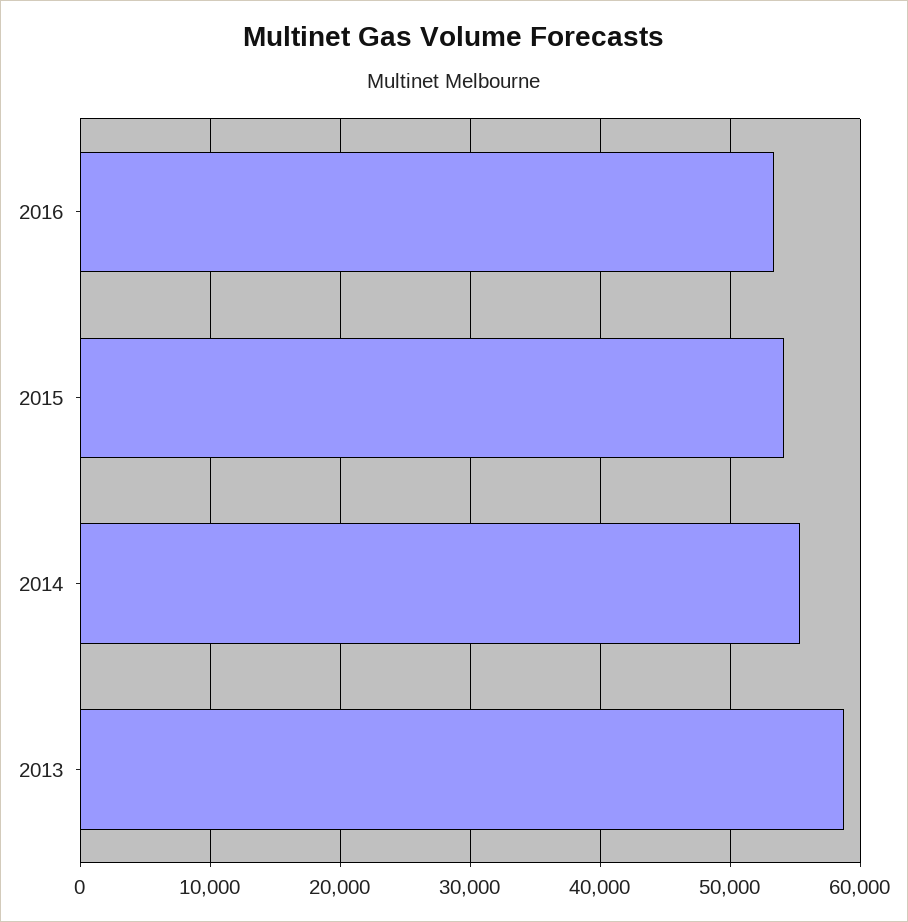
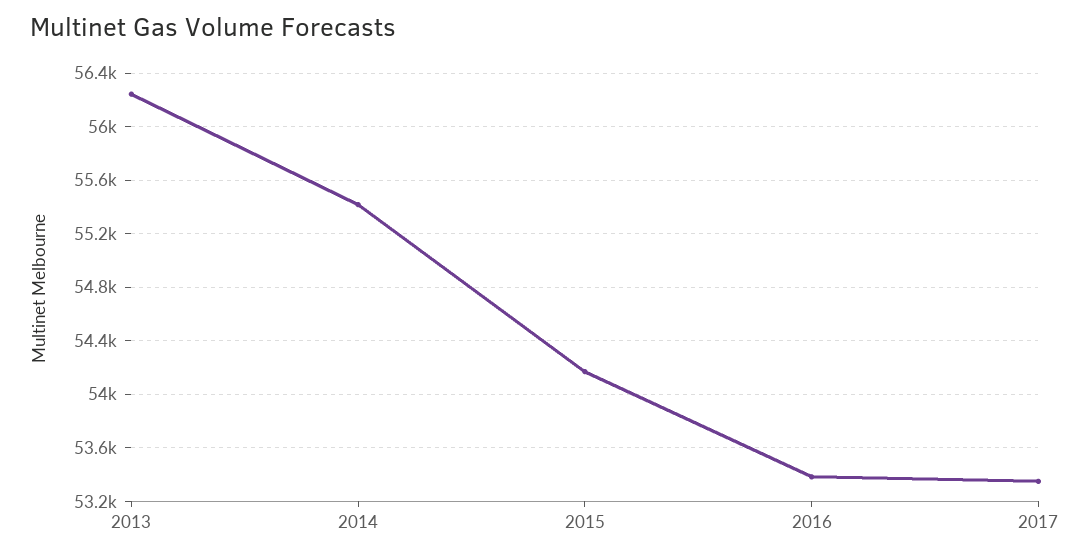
2013: 59000 -> 56250
2017: none -> 53350

